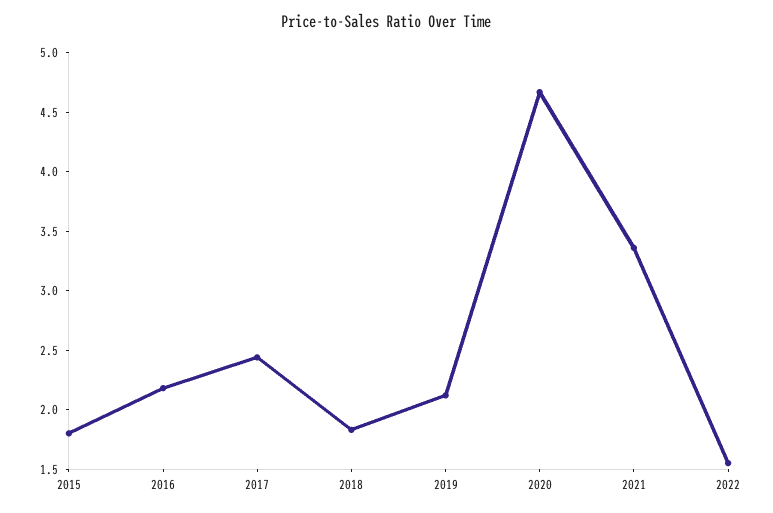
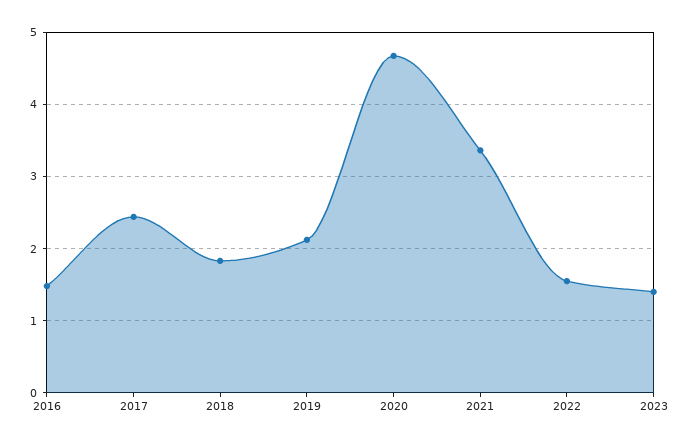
2015: 1.8 -> none
2016: 2.2 -> 1.5
2023: none -> 1.4

